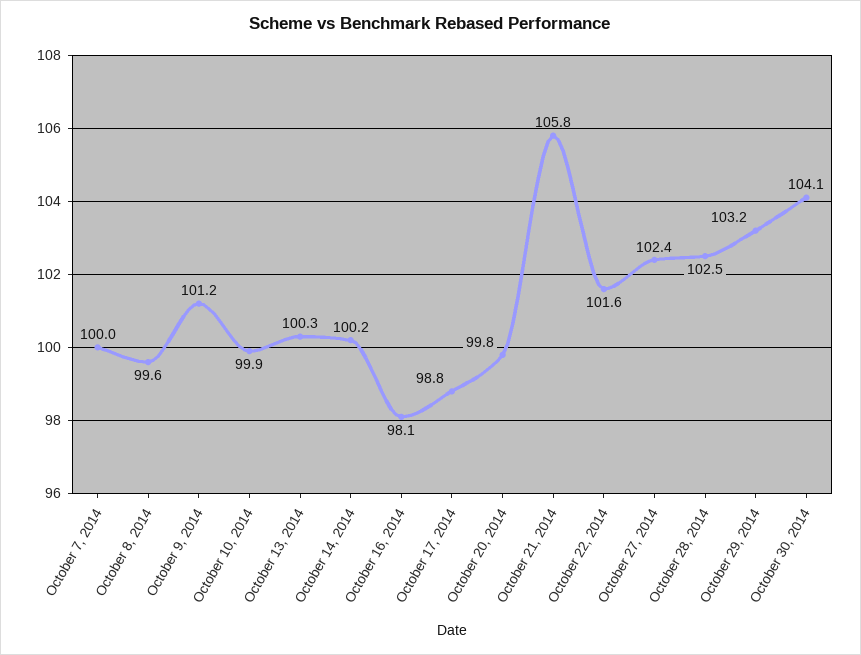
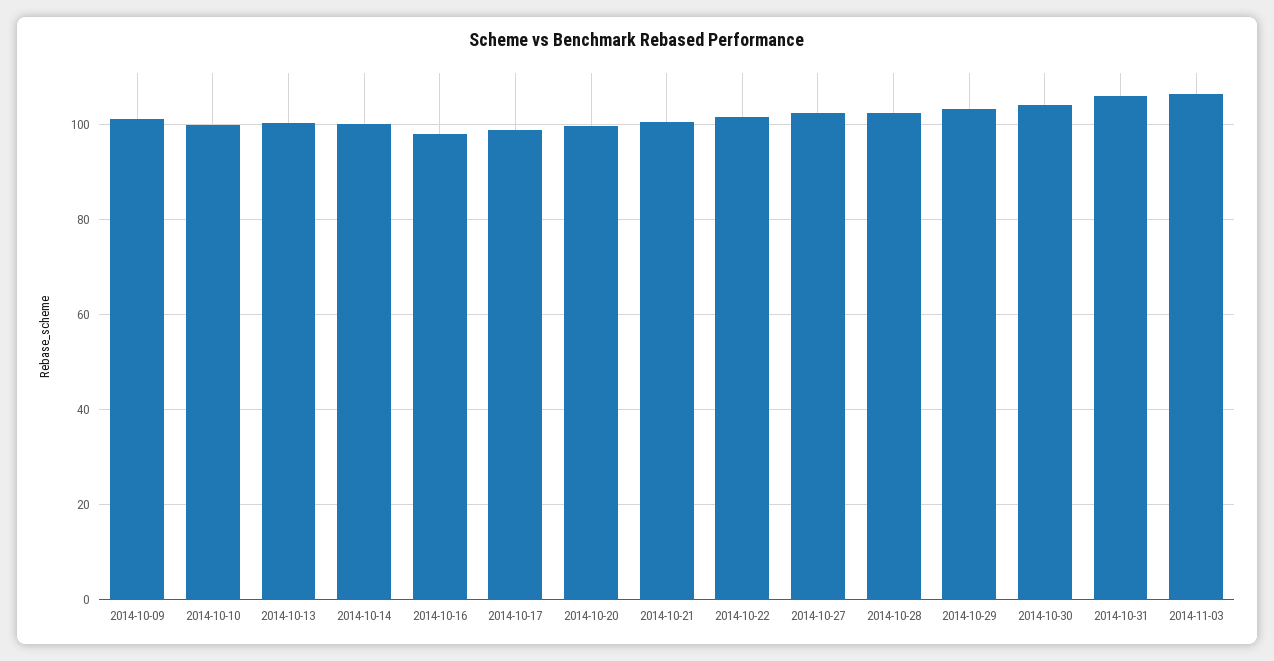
October 7, 2014: 100 -> none
October 8, 2014: 99.6 -> none
October 21, 2014: 105.8 -> 100
2014-10-31: none -> 106
2014-11-03: none -> 106

